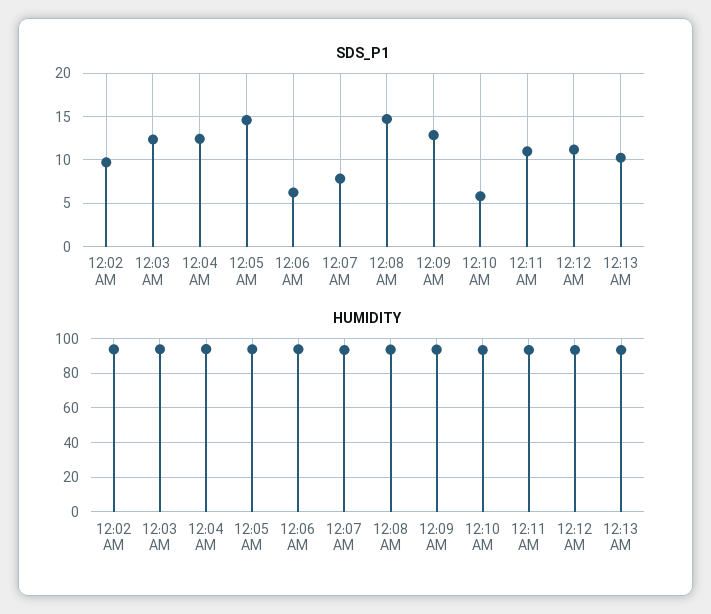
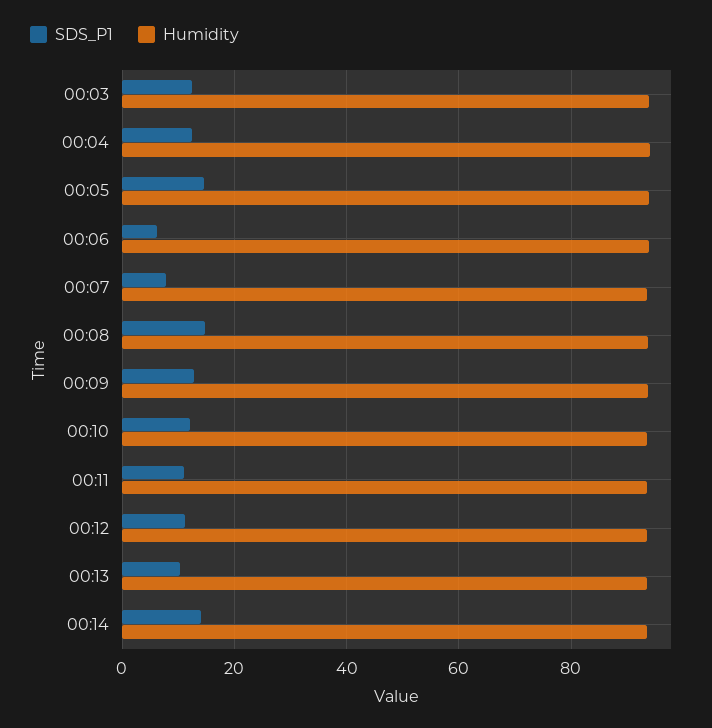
SDS_P1, 12:02 AM: 10 -> none
SDS_P1, 12:10 AM: 6 -> 12
HUMIDITY, 12:02 AM: 95 -> none
SDS_P1, 00:14: none -> 14
HUMIDITY, 00:14: none -> 94

